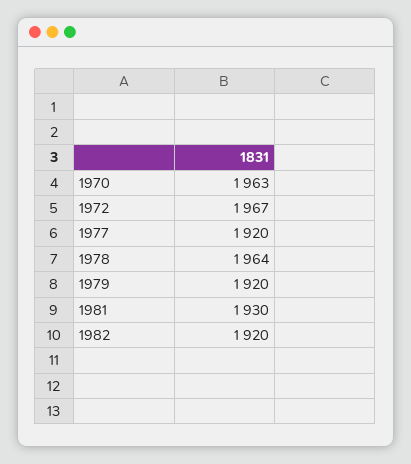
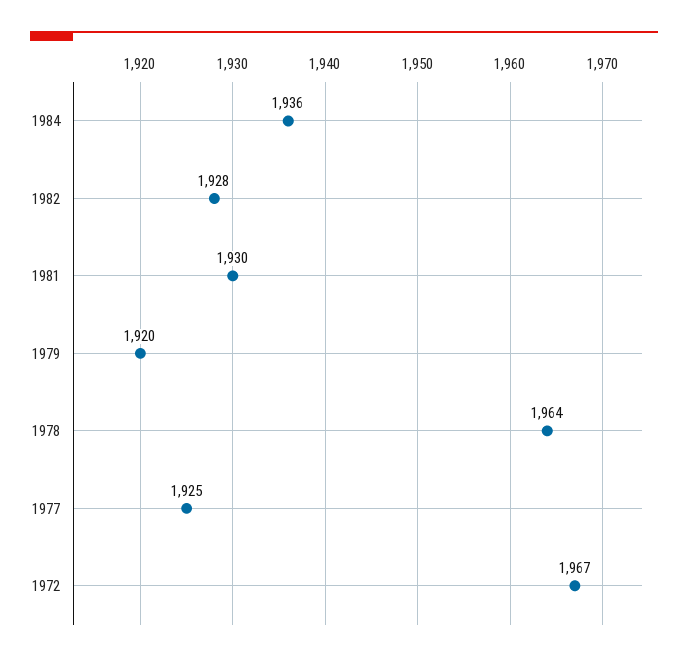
1970: 1963 -> none
1977: 1920 -> 1925
1982: 1920 -> 1928
1984: none -> 1936

